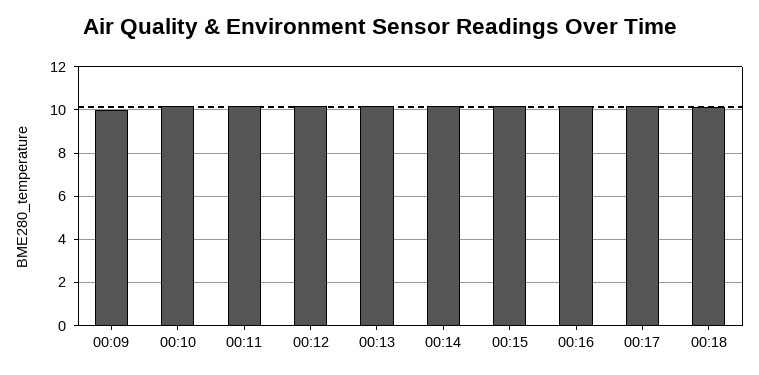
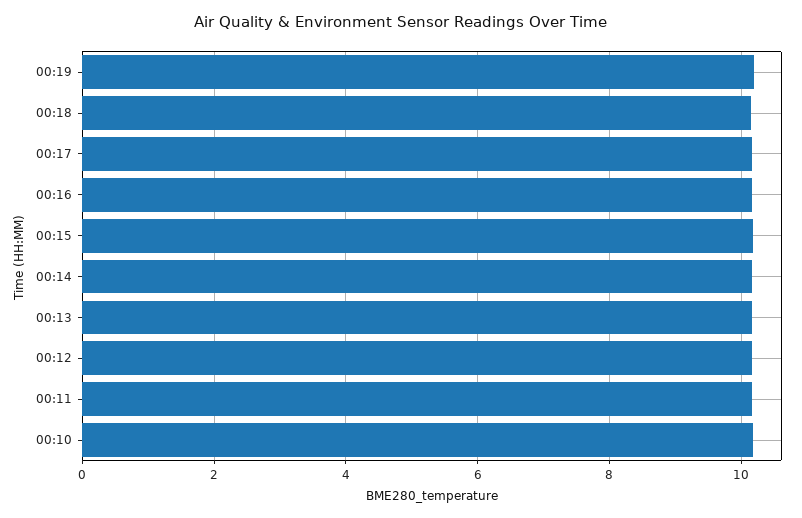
00:09: 10 -> none
00:19: none -> 10.2

